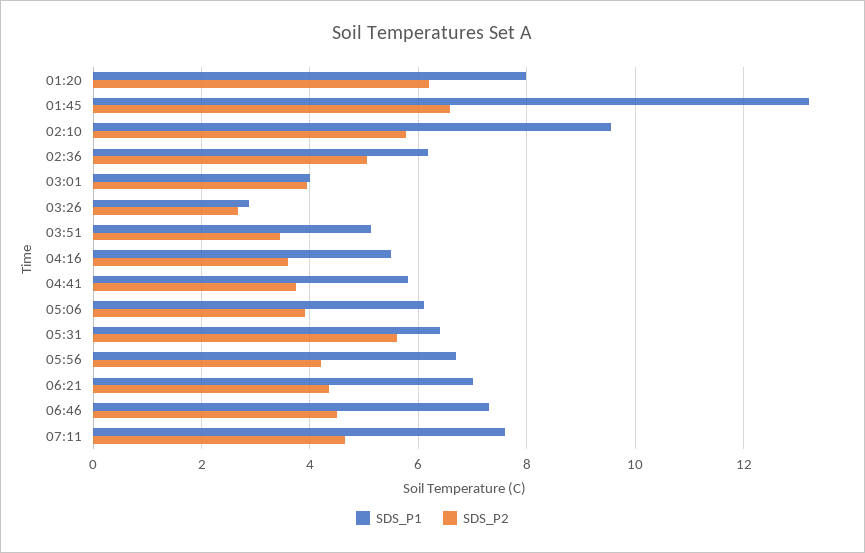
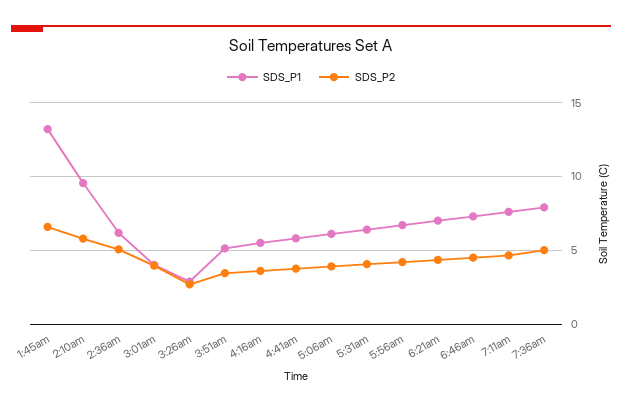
SDS_P1, 01:20: 8 -> none
SDS_P2, 01:20: 6.2 -> none
SDS_P2, 05:31: 5.6 -> 4
SDS_P1, 7:36am: none -> 8
SDS_P2, 7:36am: none -> 5

